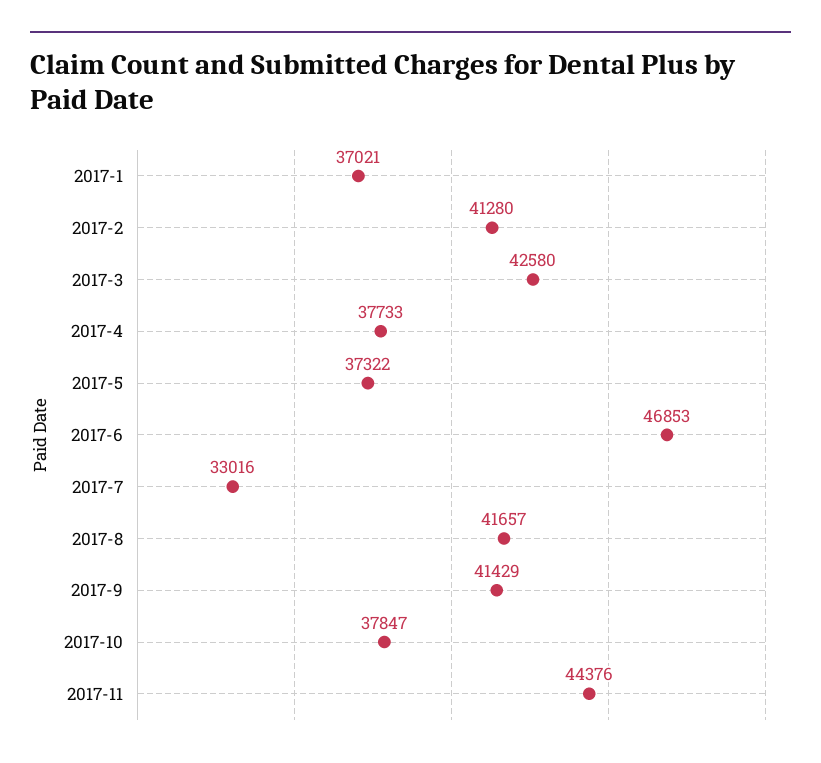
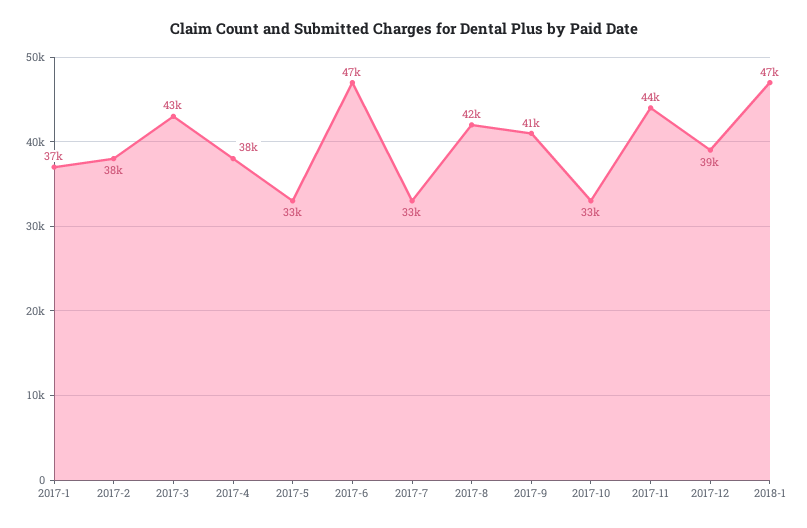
2017-2: 41280 -> 38000
2017-5: 37322 -> 33000
2017-10: 37847 -> 33000
2017-12: none -> 39000
2018-1: none -> 47000

